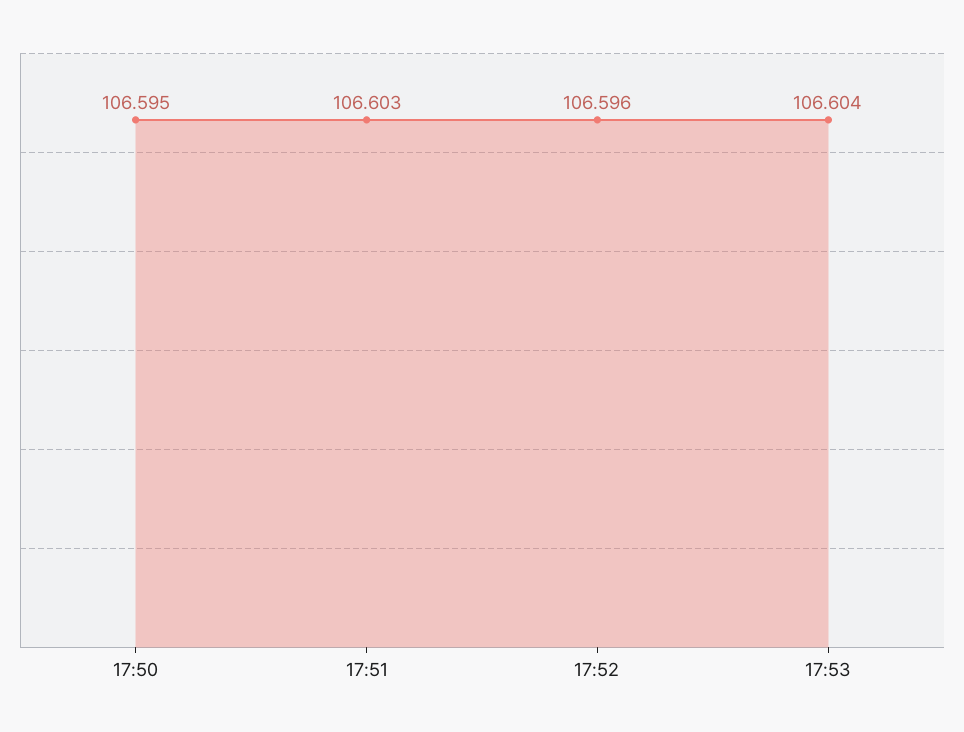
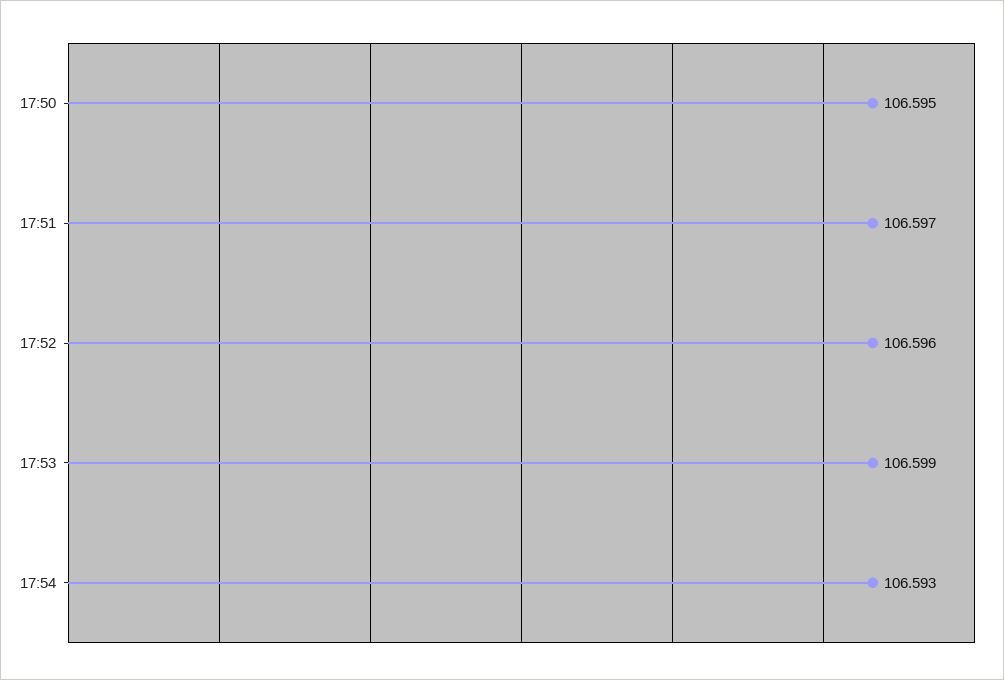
17:51: 106.603 -> 106.597
17:53: 106.604 -> 106.599
17:54: none -> 106.593

